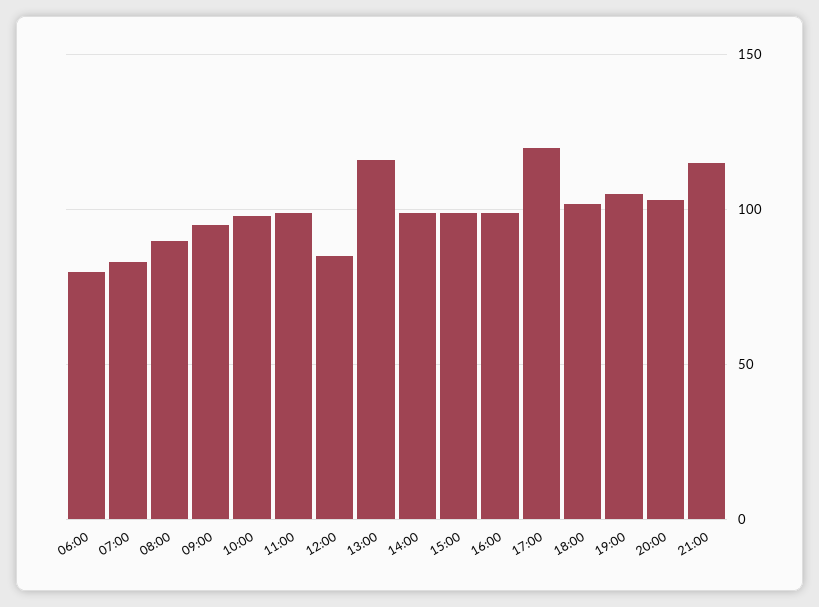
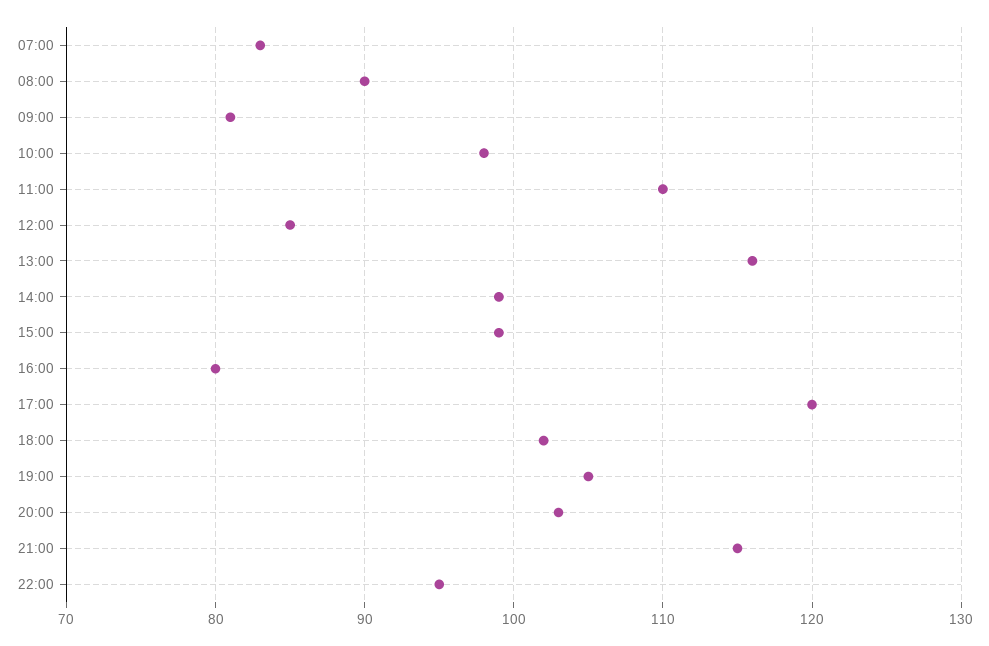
06:00: 80 -> none
09:00: 95 -> 81
11:00: 100 -> 110
16:00: 100 -> 80
22:00: none -> 95

